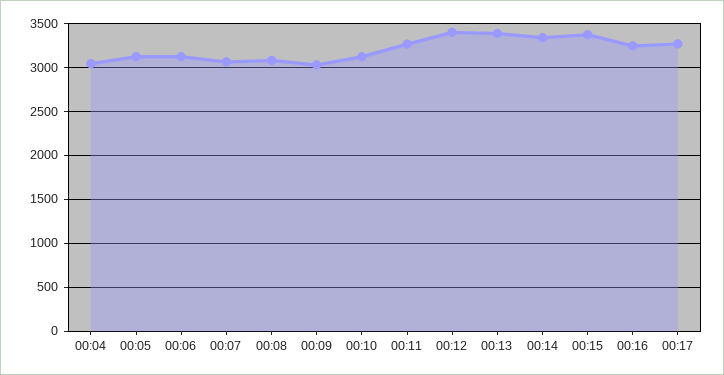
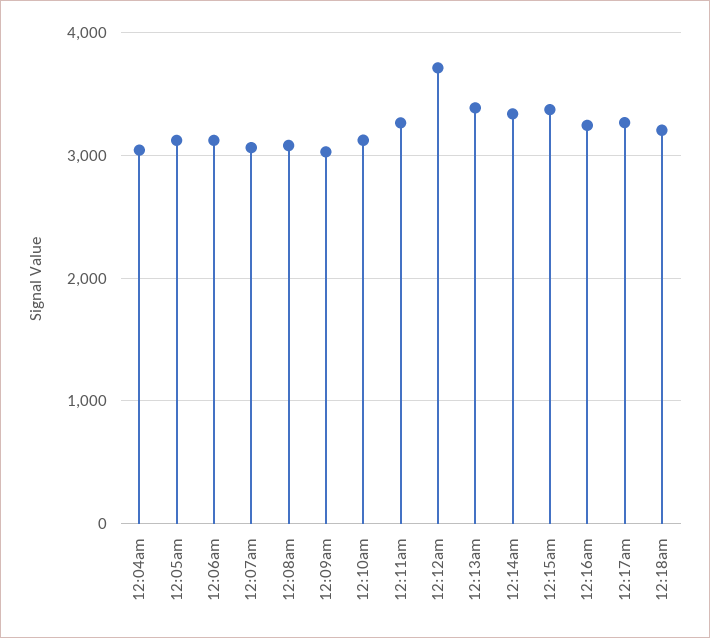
00:12: 3400 -> 3700
12:18am: none -> 3200

